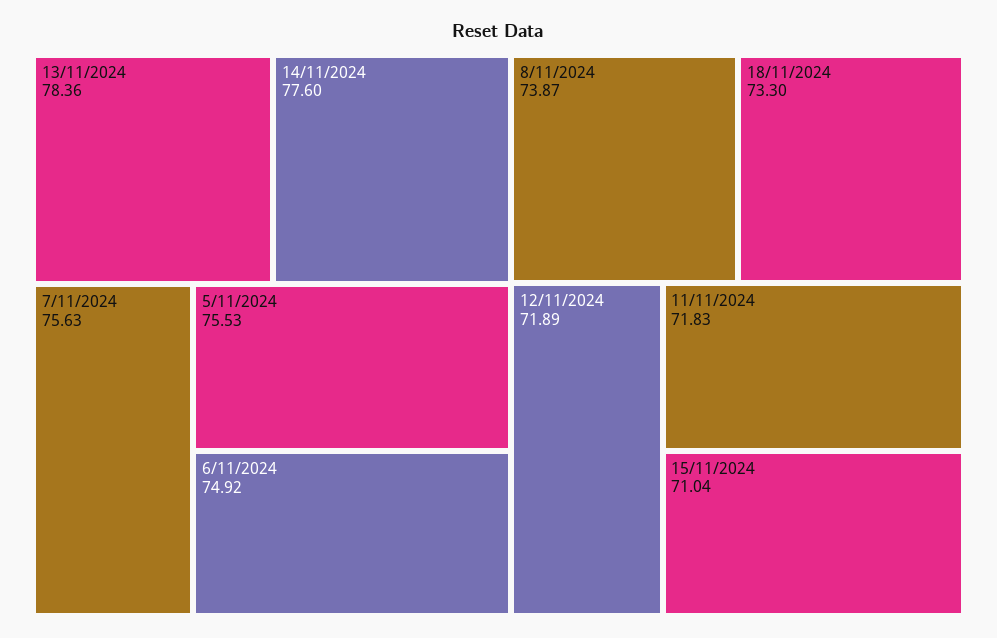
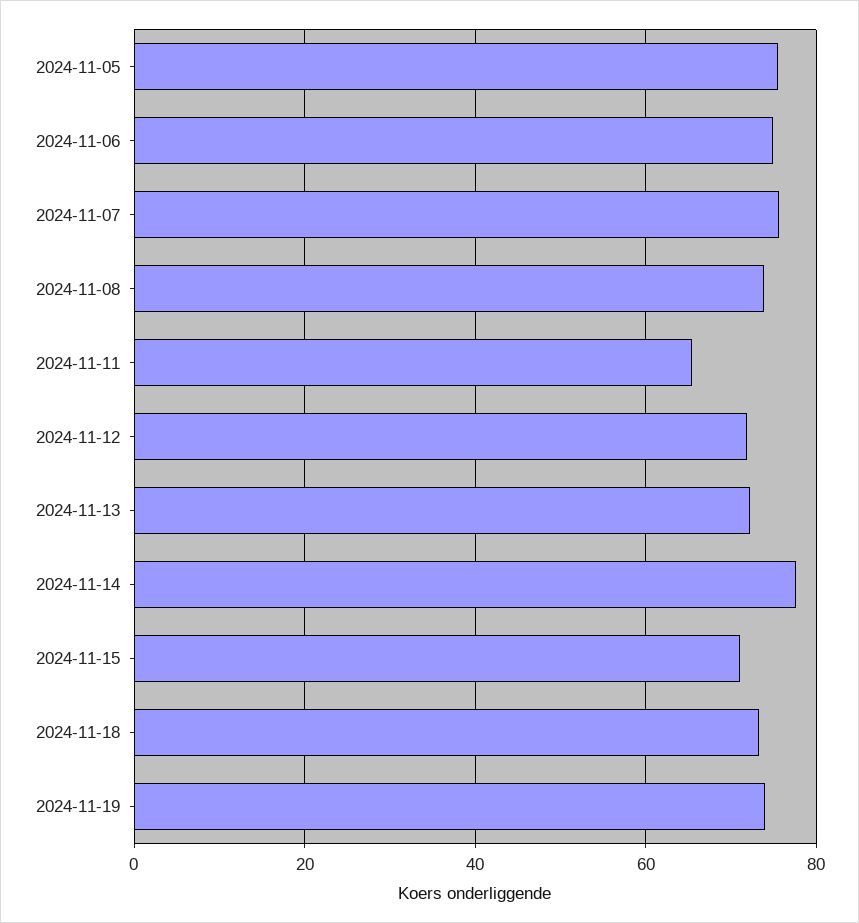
13/11/2024: 78.36 -> 72
11/11/2024: 71.83 -> 66
2024-11-19: none -> 74

